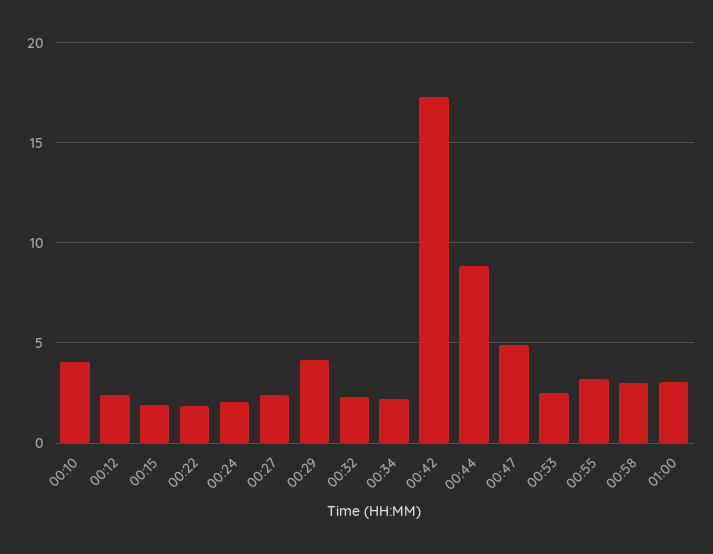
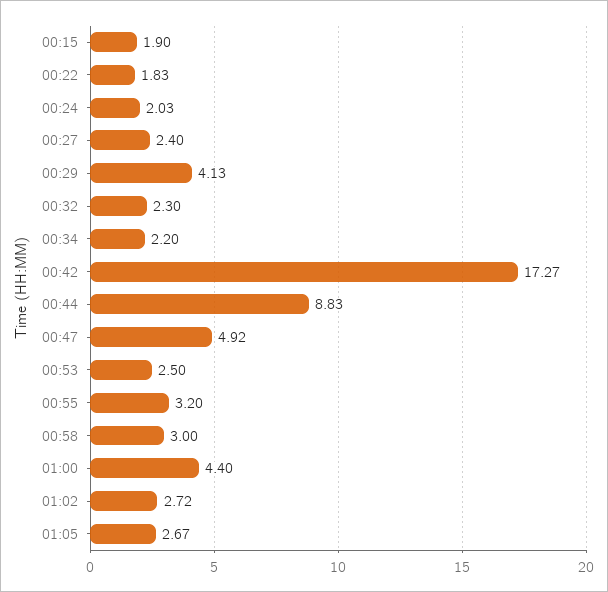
00:10: 4 -> none
00:12: 2.5 -> none
01:00: 3 -> 4.4
01:02: none -> 2.72
01:05: none -> 2.67

